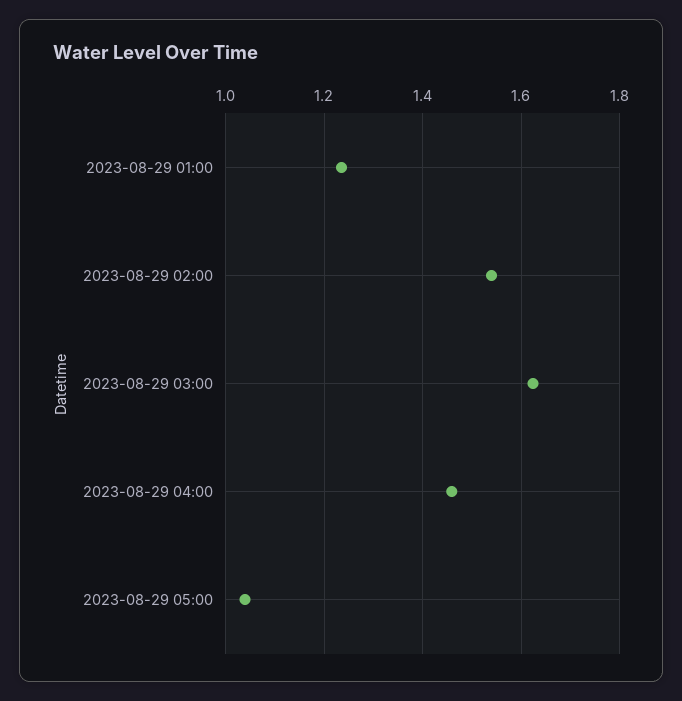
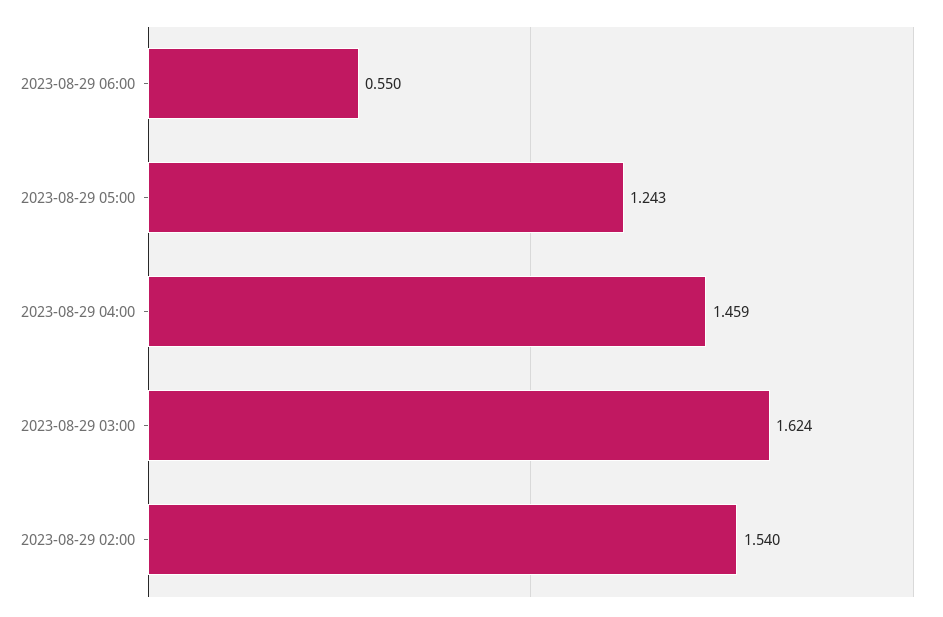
2023-08-29 01:00: 1.24 -> none
2023-08-29 05:00: 1.04 -> 1.243
2023-08-29 06:00: none -> 0.55

